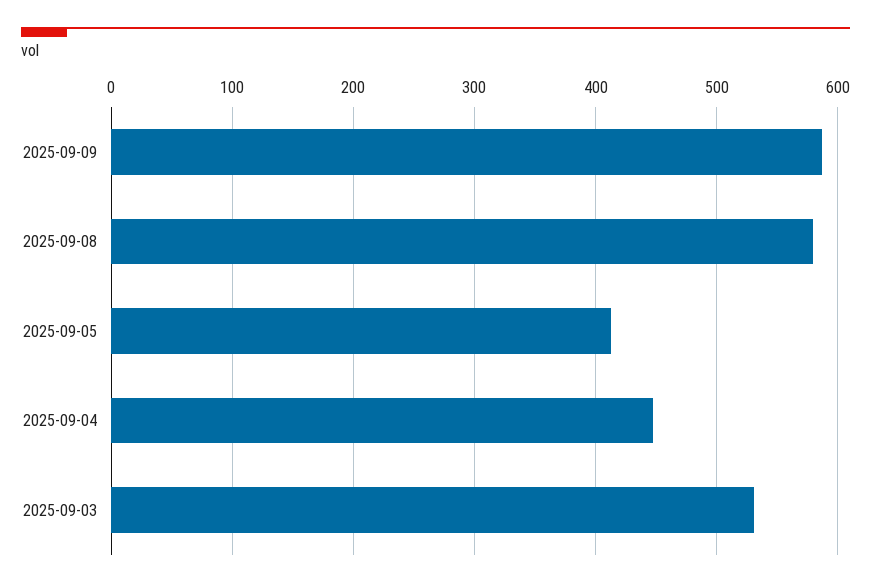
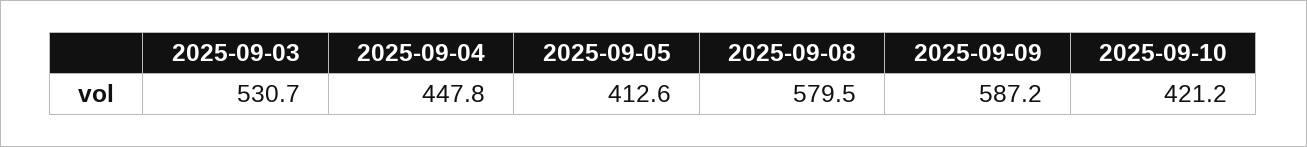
2025-09-10: none -> 421.2

